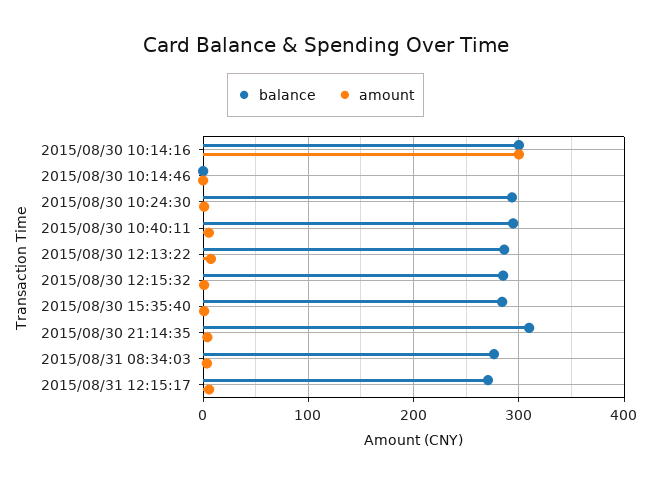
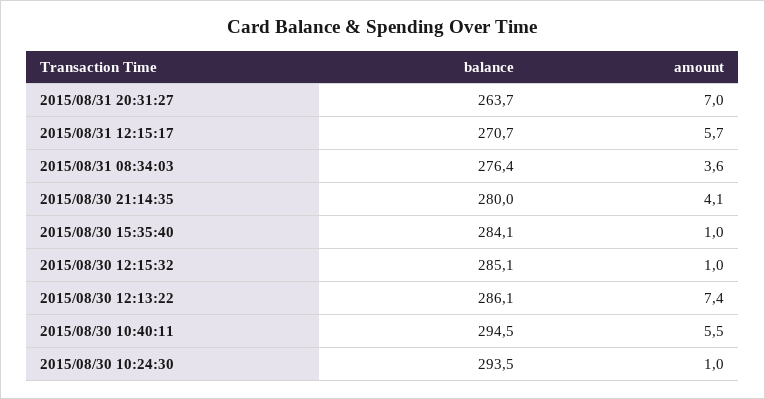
balance, 2015/08/30 10:14:16: 300 -> none
amount, 2015/08/30 10:14:16: 300 -> none
balance, 2015/08/30 10:14:46: 0 -> none
amount, 2015/08/30 10:14:46: 0 -> none
balance, 2015/08/30 21:14:35: 310 -> 280
balance, 2015/08/31 20:31:27: none -> 263.7
amount, 2015/08/31 20:31:27: none -> 7

